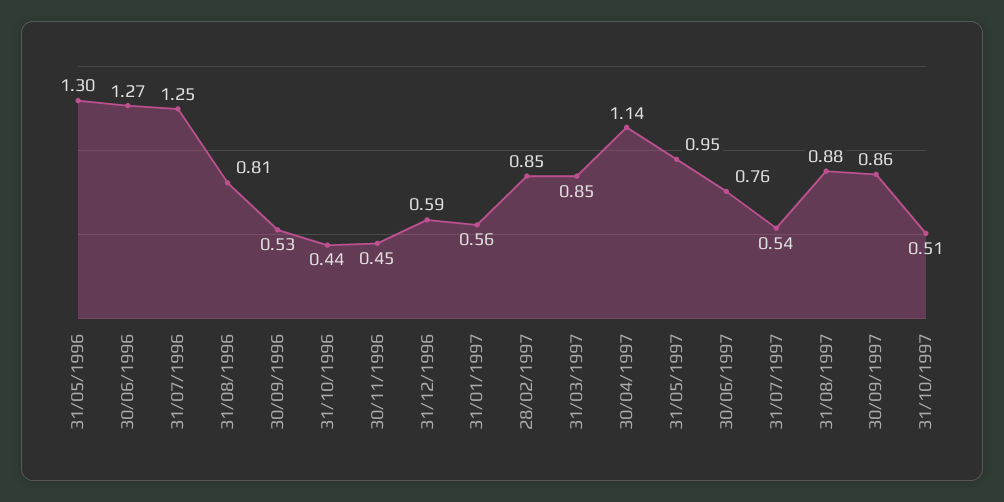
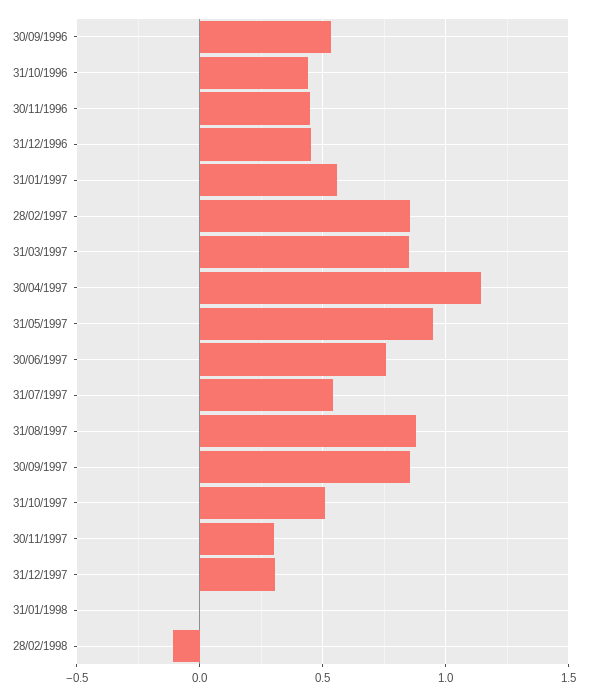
31/05/1996: 1.3 -> none
30/06/1996: 1.27 -> none
31/07/1996: 1.25 -> none
31/08/1996: 0.81 -> none
31/12/1996: 0.59 -> 0.45
30/11/1997: none -> 0.3
31/12/1997: none -> 0.3
31/01/1998: none -> 0
28/02/1998: none -> -0.1

